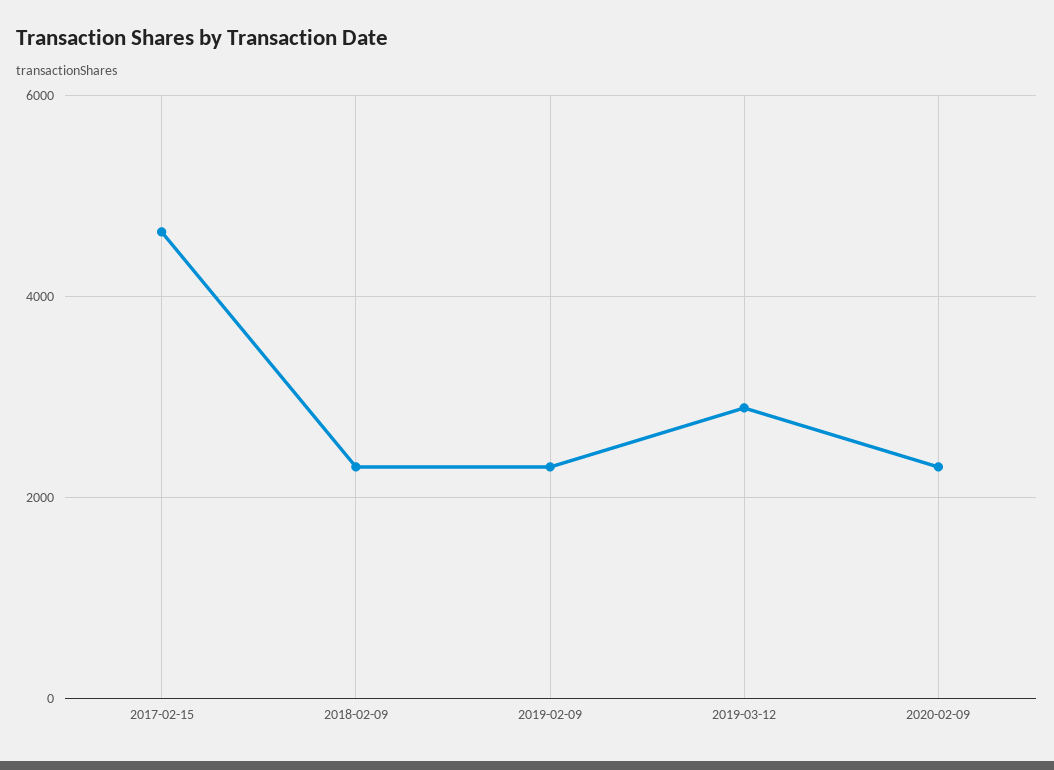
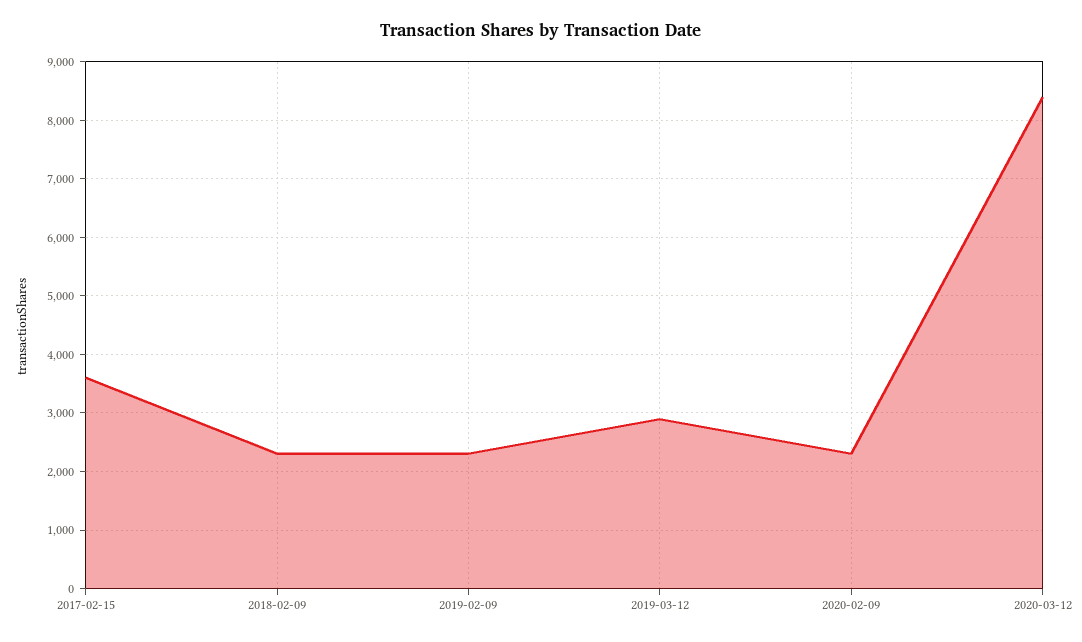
2017-02-15: 4600 -> 3600
2020-03-12: none -> 8400

